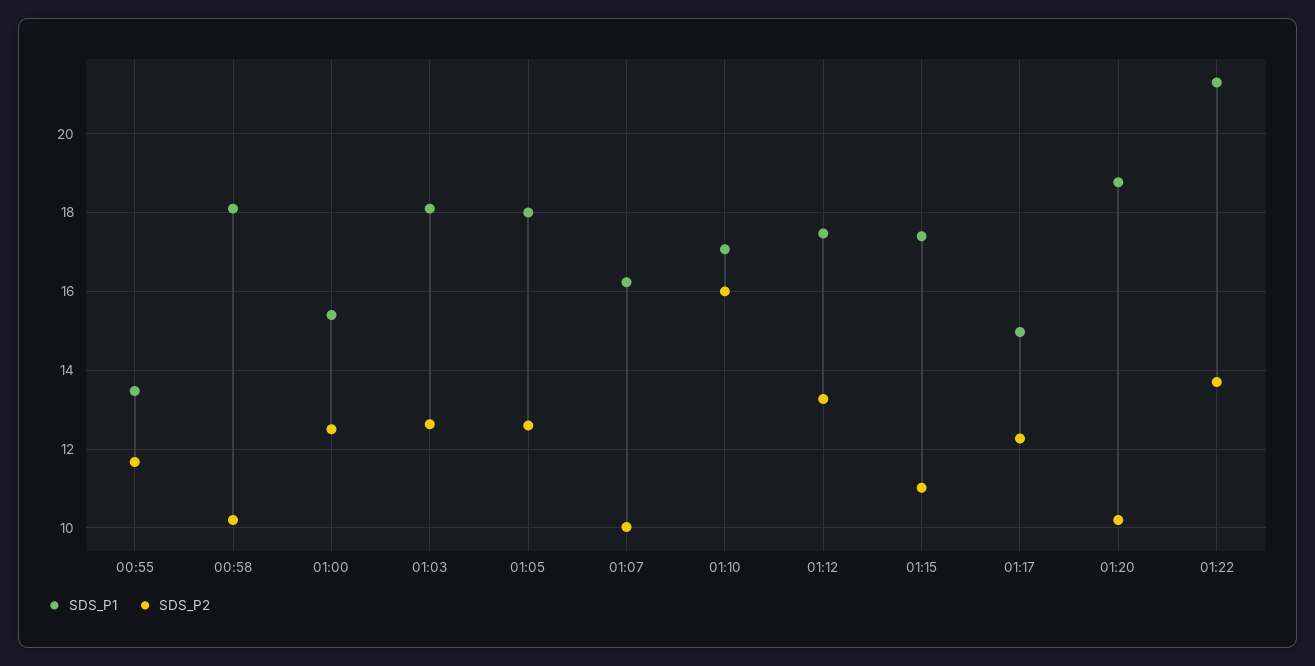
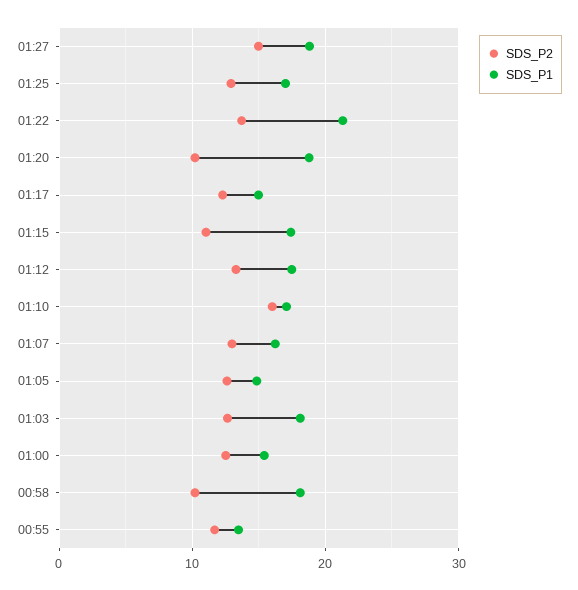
SDS_P1, 01:05: 18 -> 15
SDS_P2, 01:07: 10 -> 13
SDS_P2, 01:27: none -> 15
SDS_P1, 01:27: none -> 19
SDS_P2, 01:25: none -> 13
SDS_P1, 01:25: none -> 17

